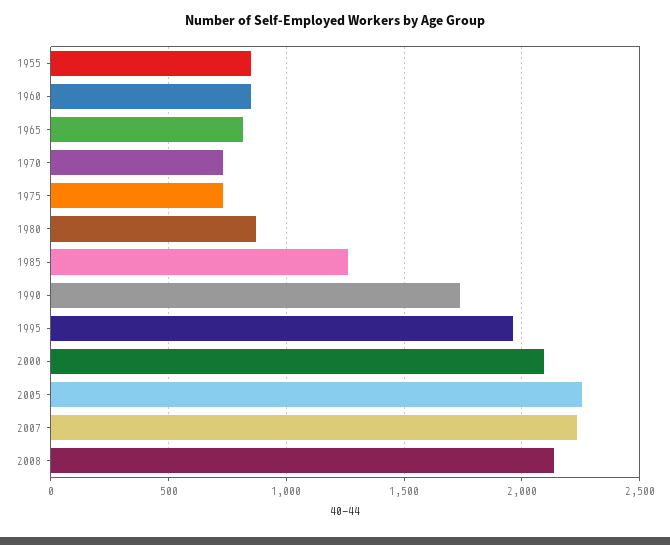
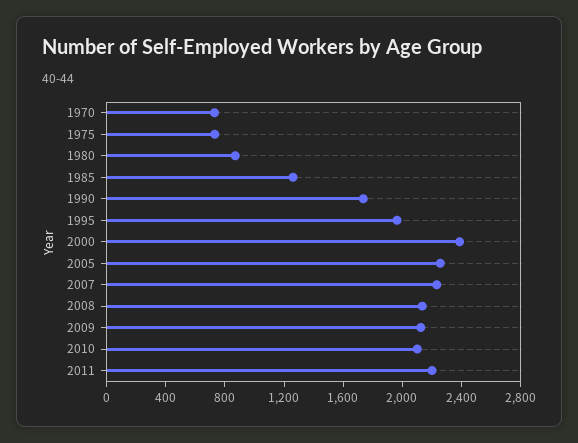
1955: 850 -> none
1960: 850 -> none
1965: 800 -> none
2000: 2100 -> 2400
2009: none -> 2100
2010: none -> 2100
2011: none -> 2200

